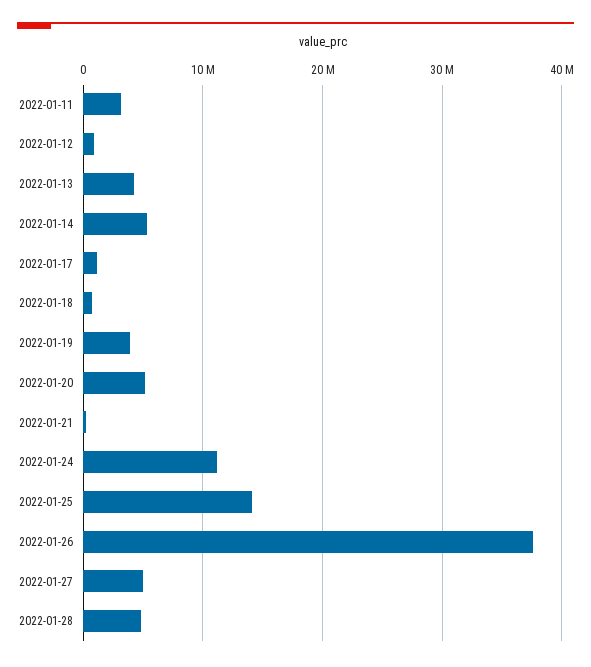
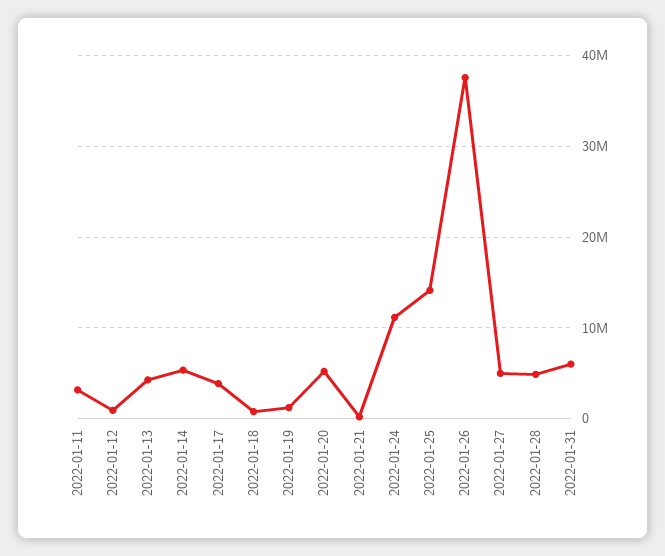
2022-01-17: 1000000 -> 4000000
2022-01-19: 4000000 -> 1000000
2022-01-31: none -> 6000000

